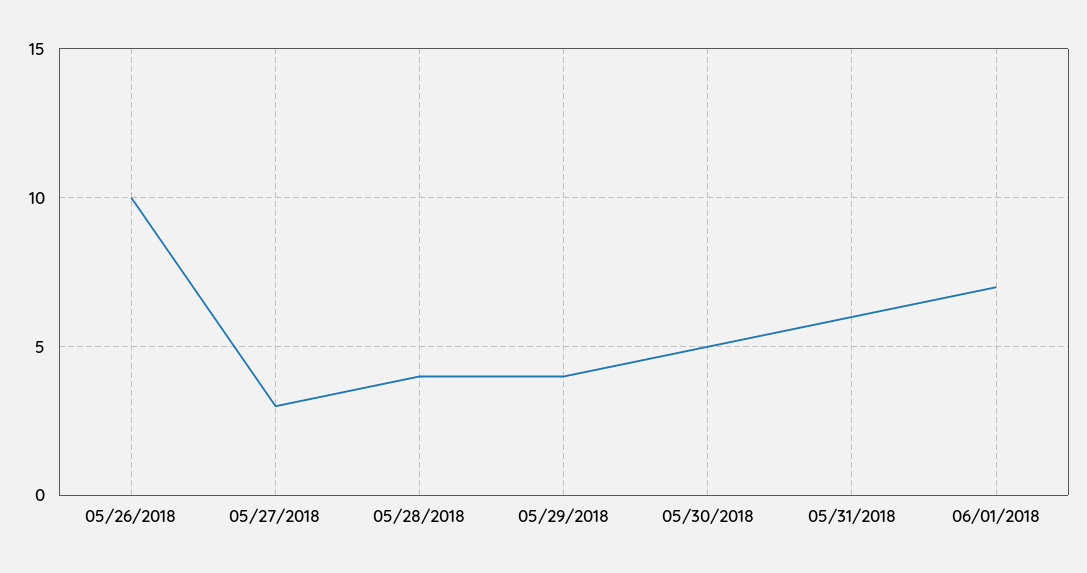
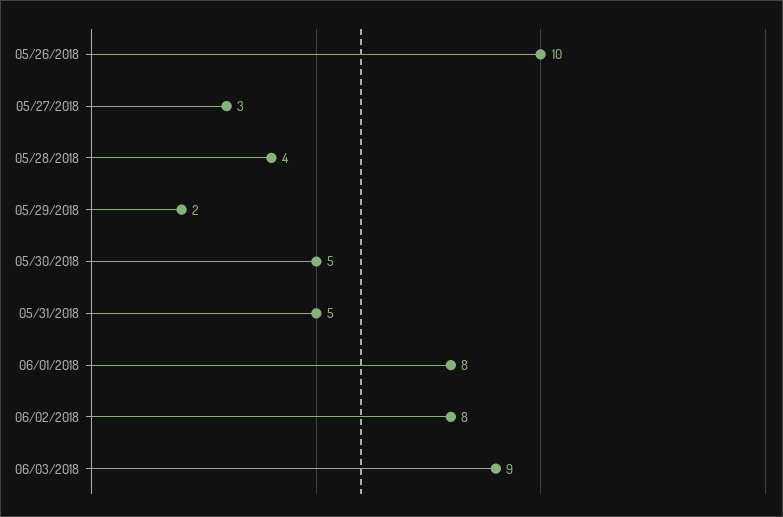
05/29/2018: 4 -> 2
05/31/2018: 6 -> 5
06/01/2018: 7 -> 8
06/02/2018: none -> 8
06/03/2018: none -> 9

